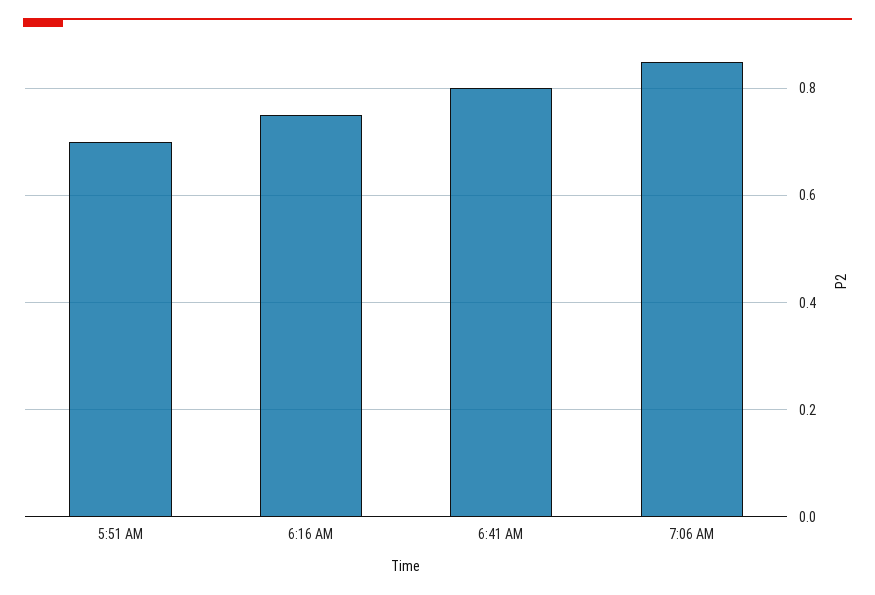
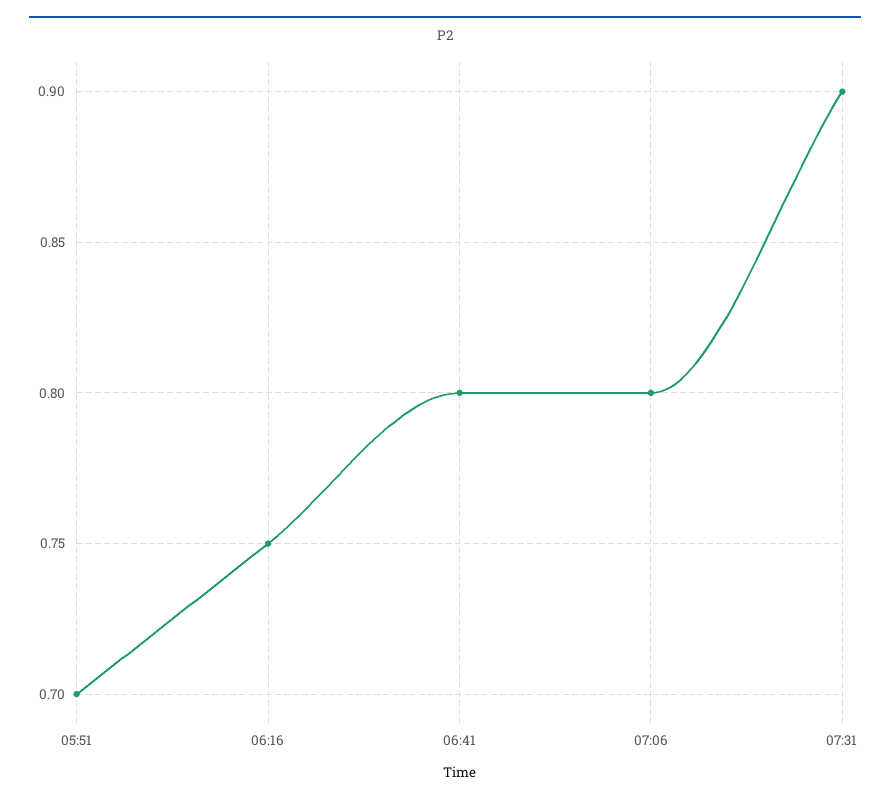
7:06 AM: 0.85 -> 0.8
07:31: none -> 0.9

